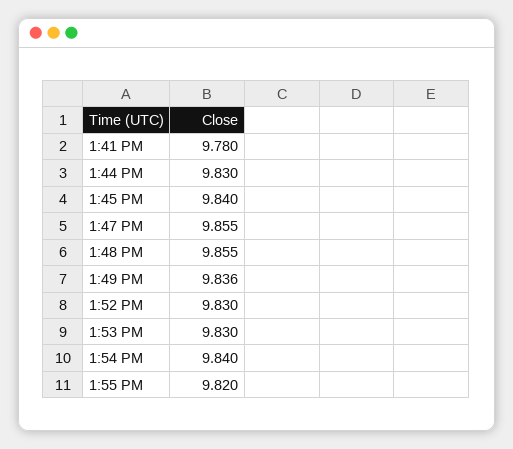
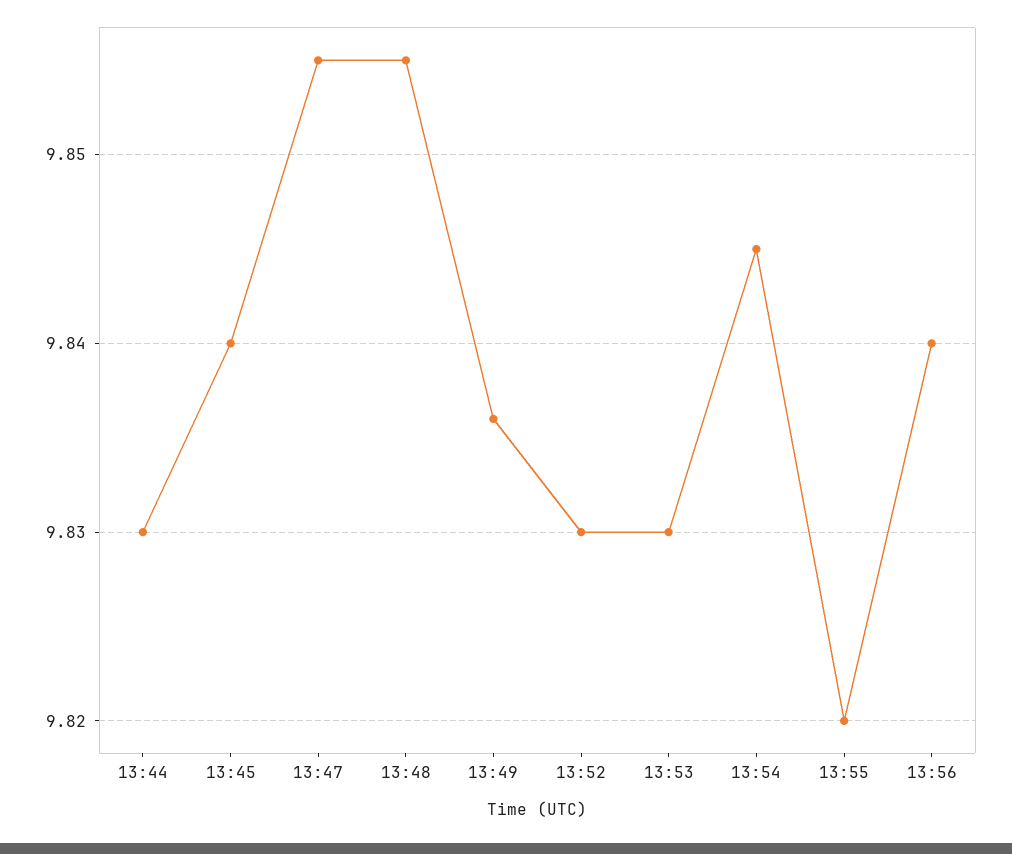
1:41 PM: 9.78 -> none
1:54 PM: 9.84 -> 9.845
13:56: none -> 9.84

